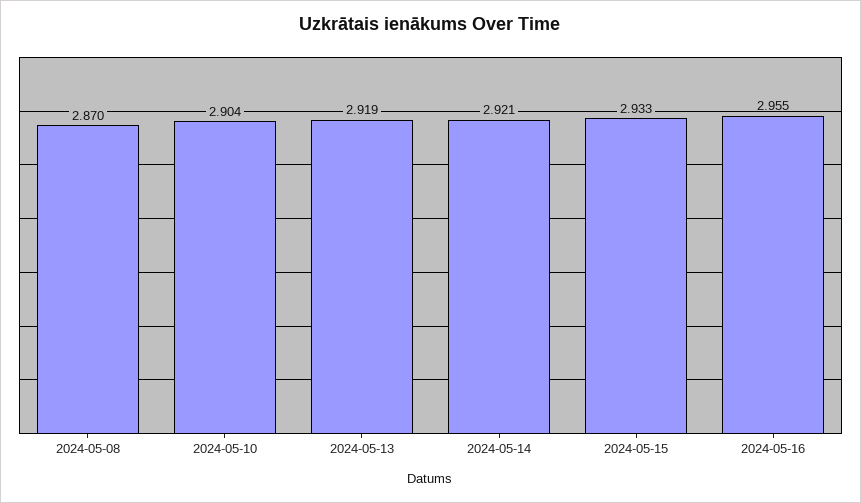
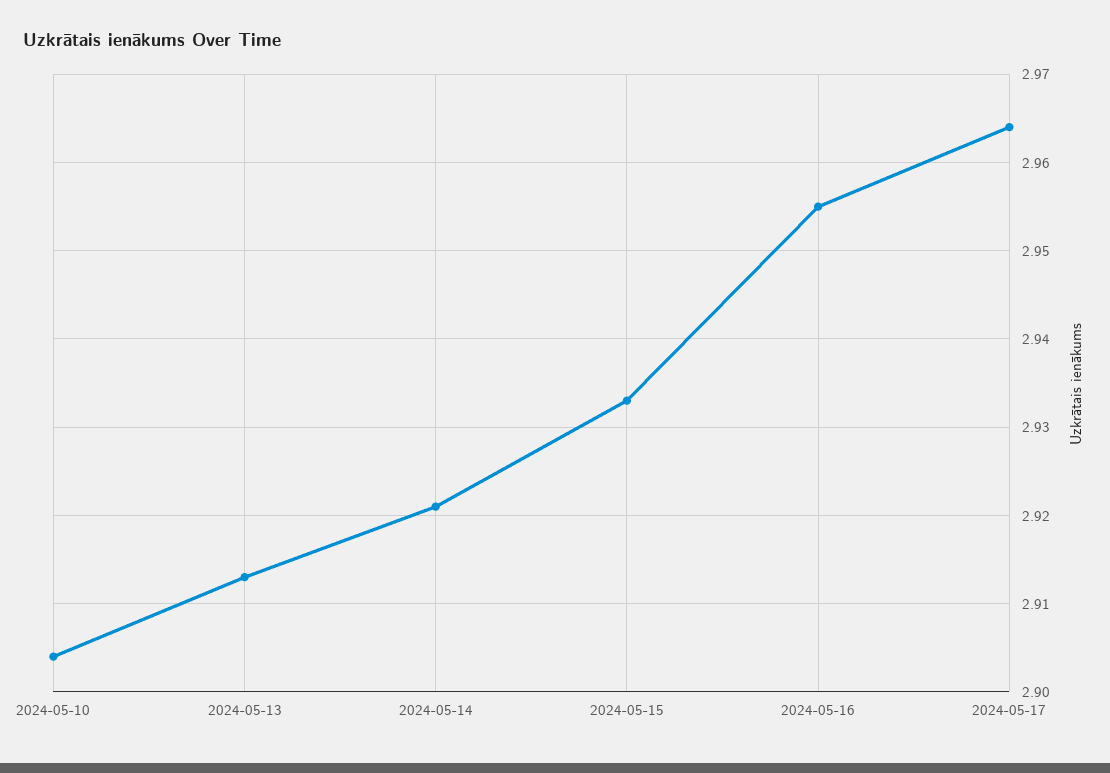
2024-05-08: 2.87 -> none
2024-05-13: 2.919 -> 2.913
2024-05-17: none -> 2.964

